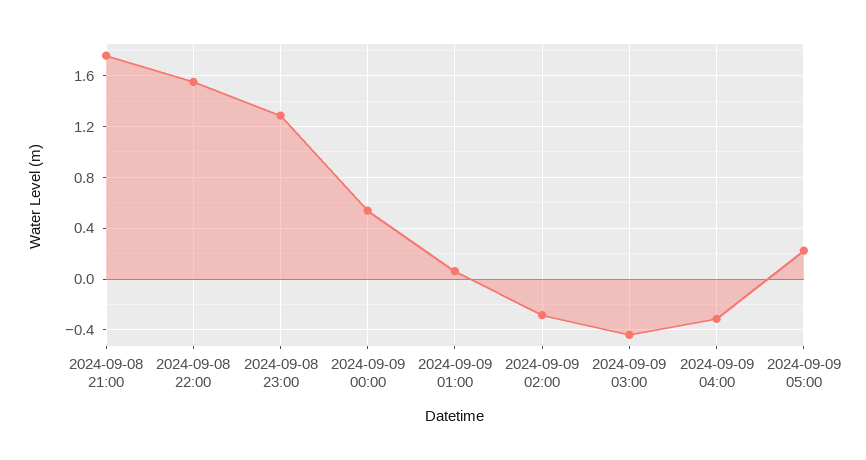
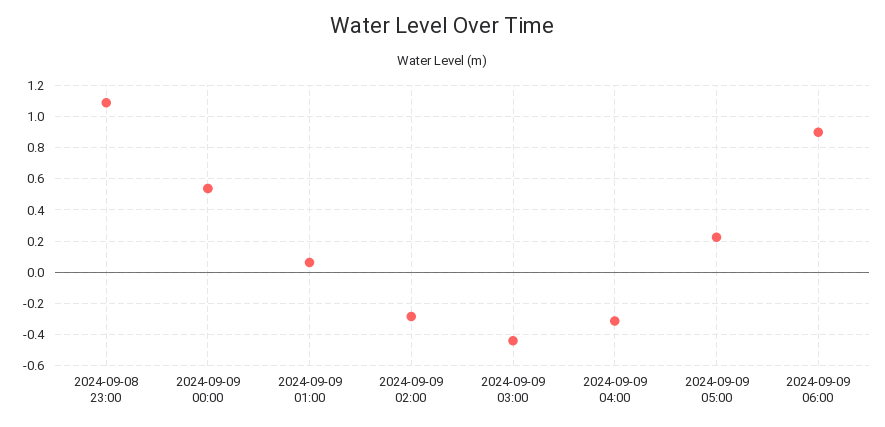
2024-09-08 21:00: 1.75 -> none
2024-09-08 22:00: 1.55 -> none
2024-09-08 23:00: 1.3 -> 1.1
2024-09-09 06:00: none -> 0.9

